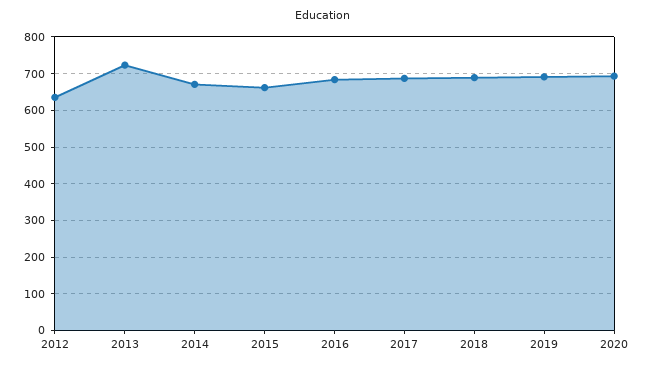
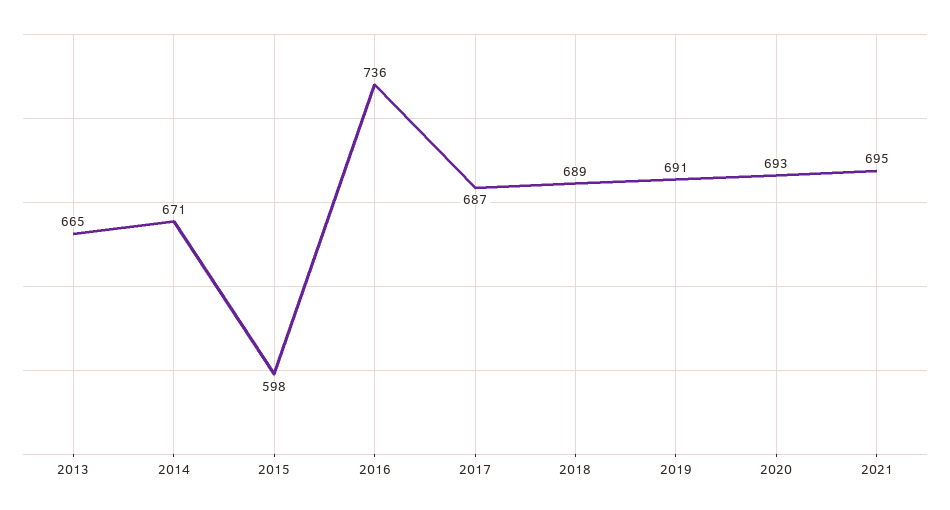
2012: 640 -> none
2013: 720 -> 665
2015: 660 -> 598
2016: 680 -> 736
2021: none -> 695

